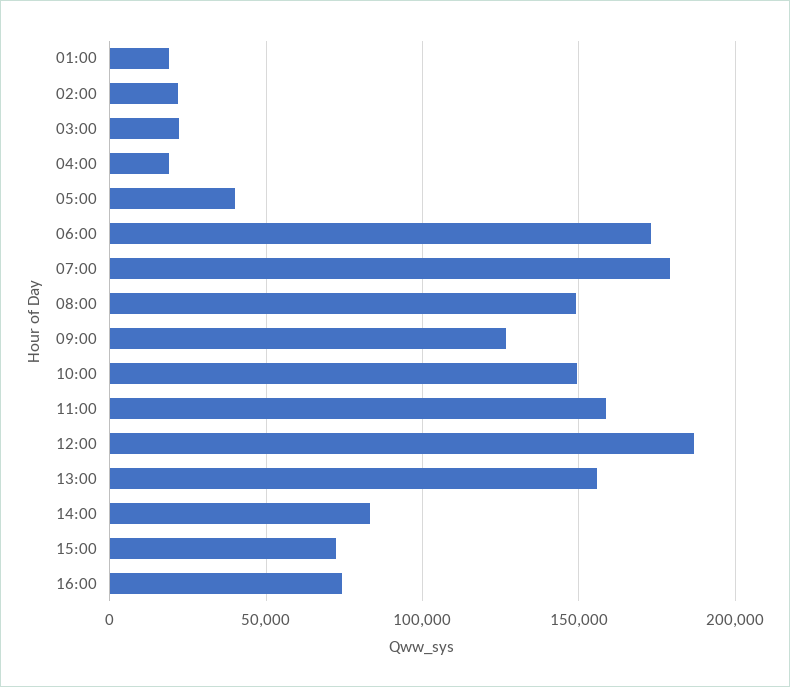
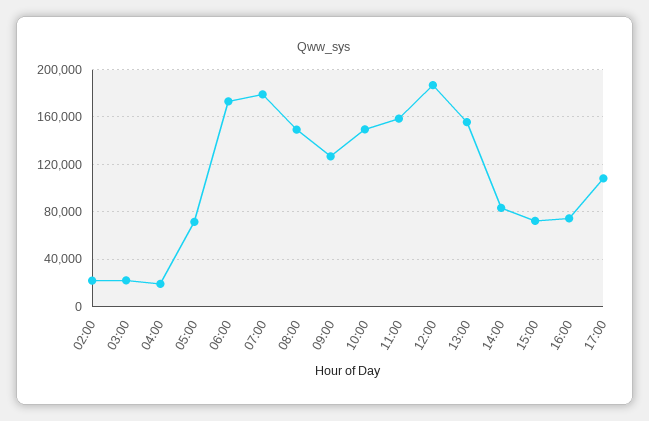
01:00: 20000 -> none
05:00: 40000 -> 70000
17:00: none -> 110000

